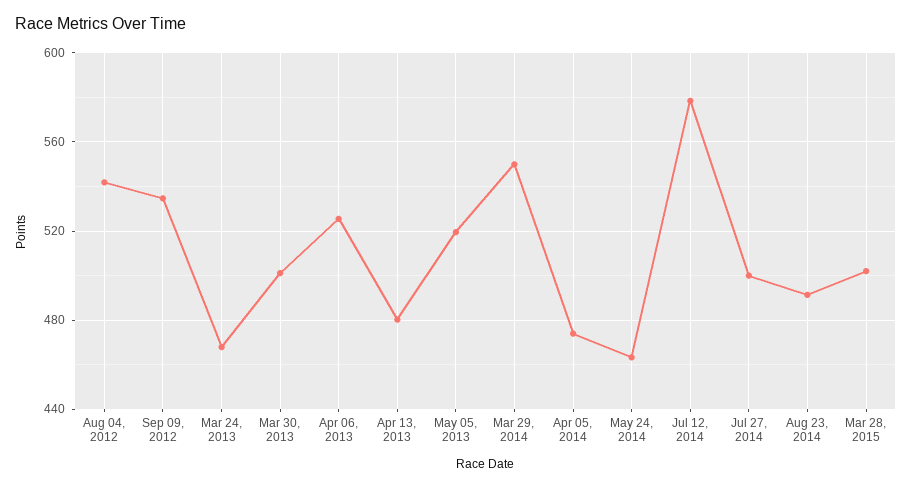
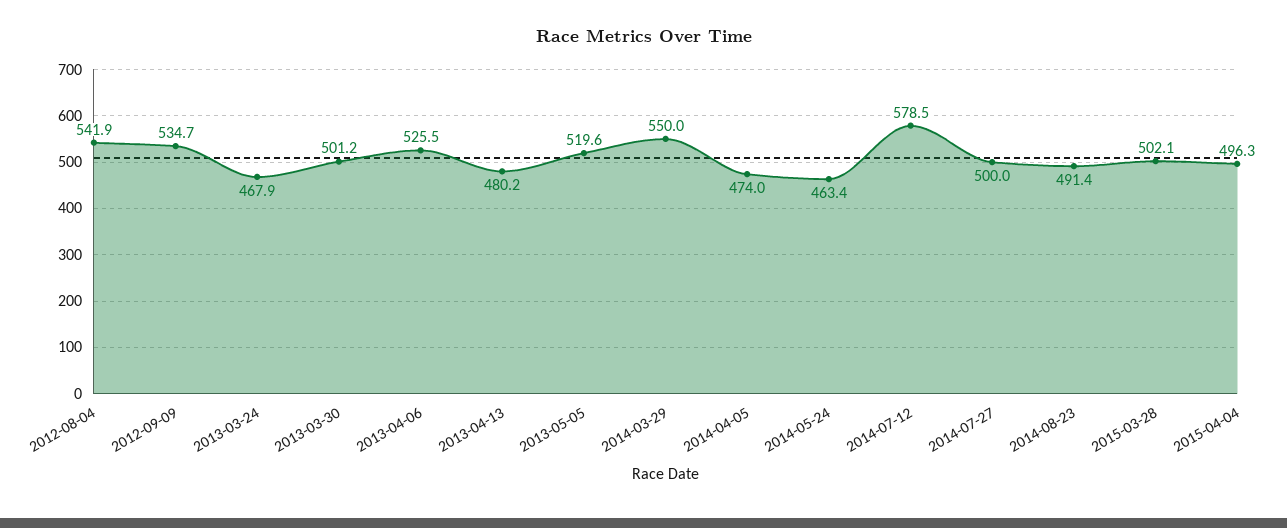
2015-04-04: none -> 496.3

